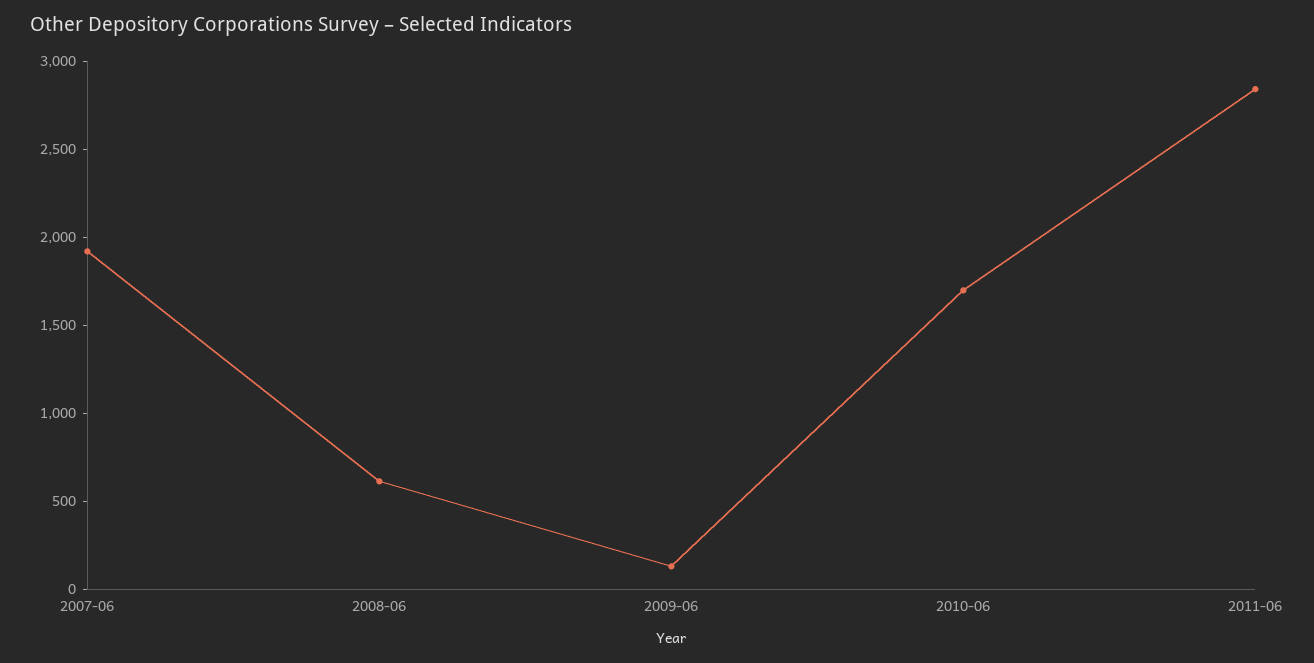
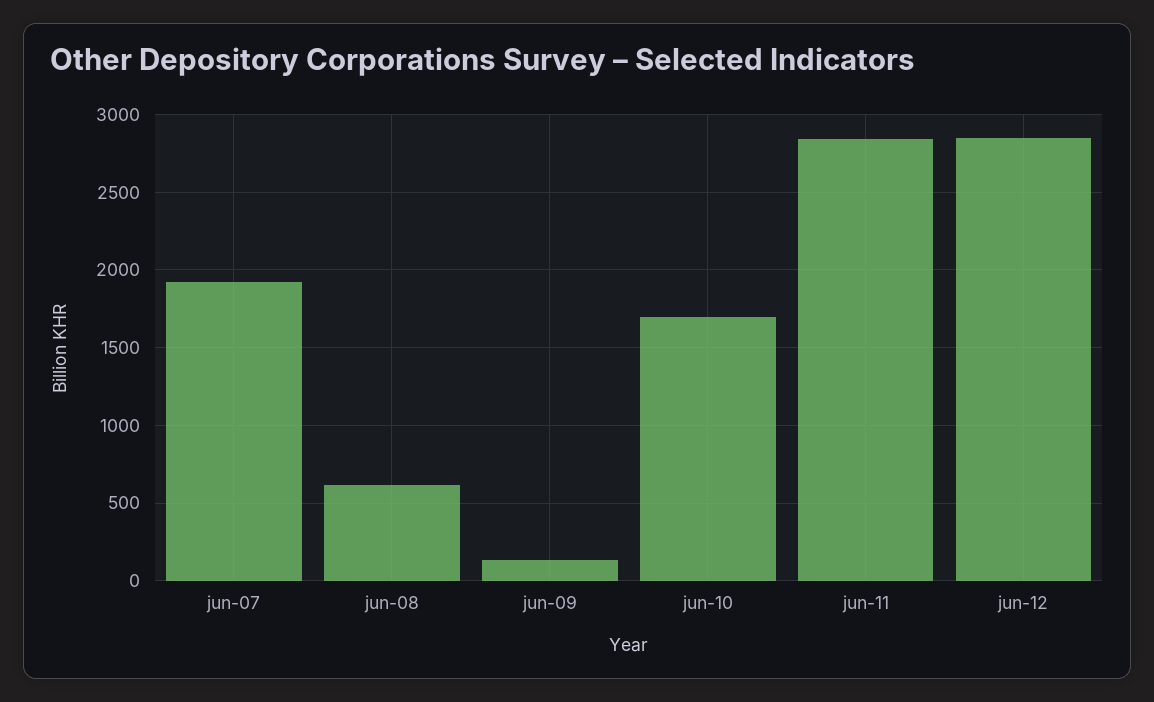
jun-12: none -> 2850

